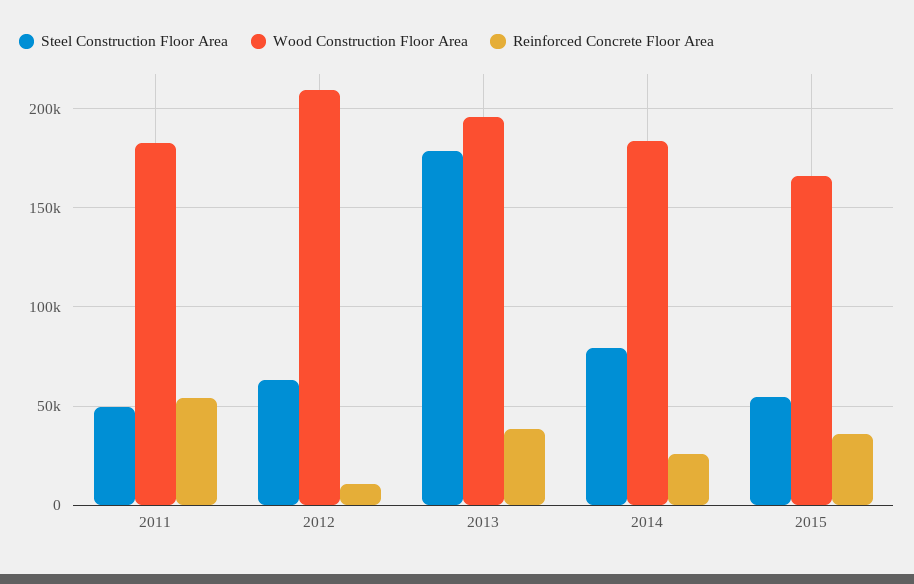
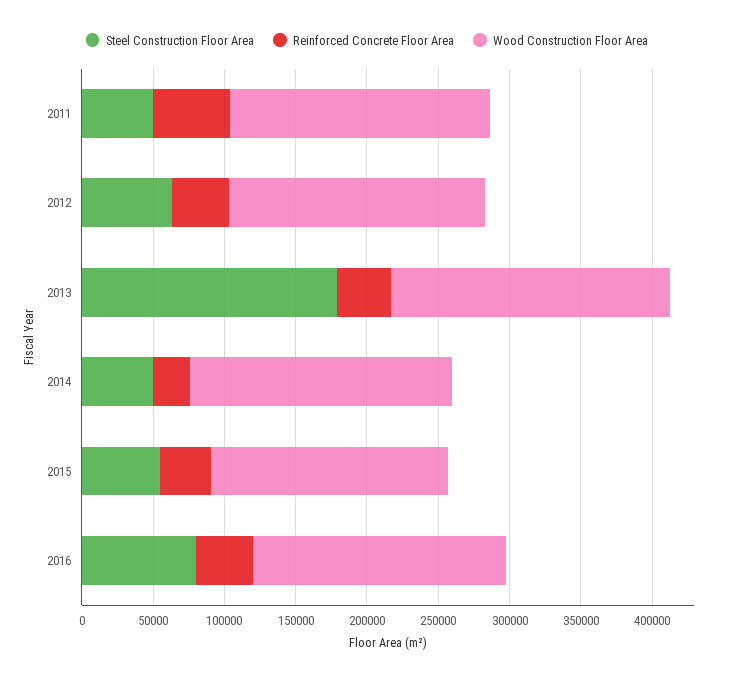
Wood Construction Floor Area, 2012: 210000 -> 180000
Reinforced Concrete Floor Area, 2012: 10000 -> 40000
Steel Construction Floor Area, 2014: 80000 -> 50000
Steel Construction Floor Area, 2016: none -> 80000
Reinforced Concrete Floor Area, 2016: none -> 40000
Wood Construction Floor Area, 2016: none -> 180000

